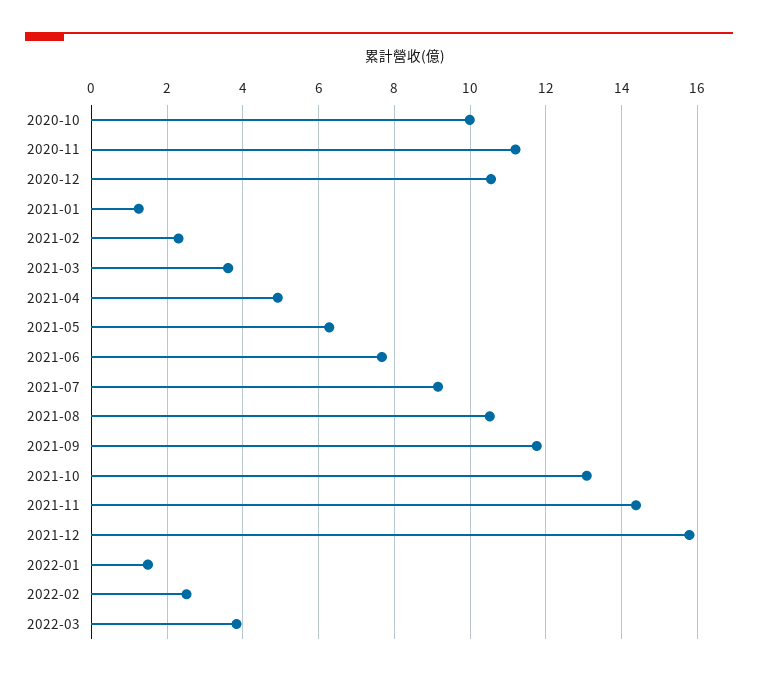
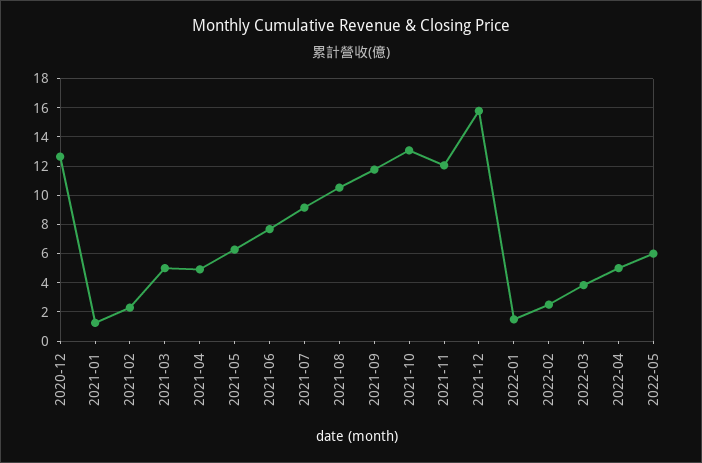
2020-10: 10 -> none
2020-11: 11.2 -> none
2020-12: 10.6 -> 12.5
2021-03: 3.6 -> 5
2021-11: 14.4 -> 12
2022-04: none -> 5
2022-05: none -> 6

